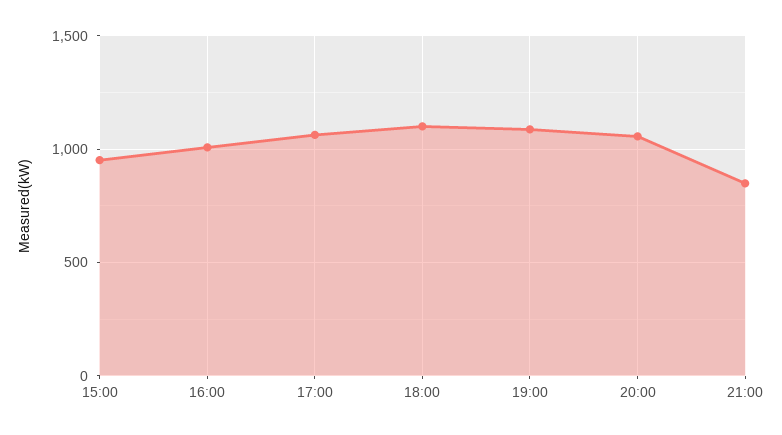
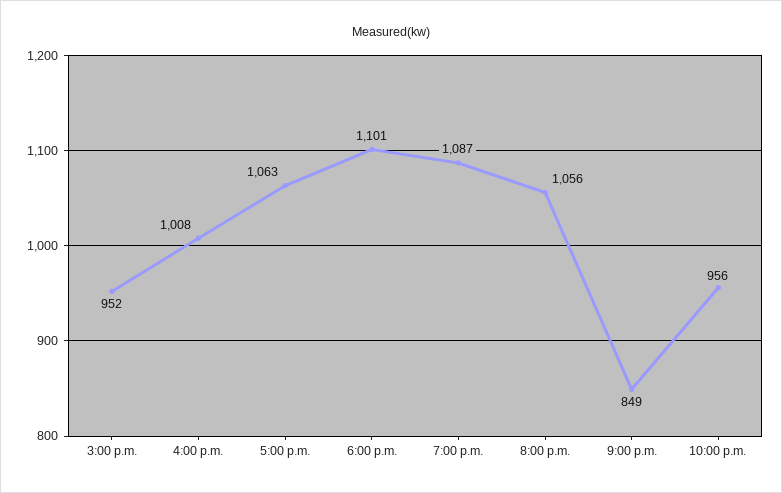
10:00 p.m.: none -> 956

